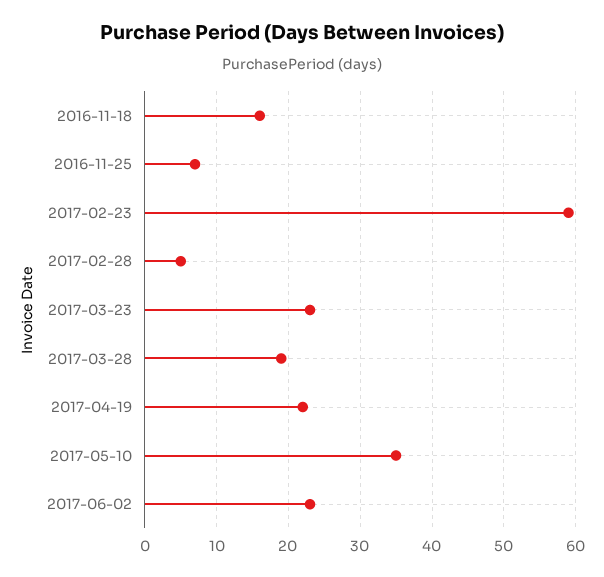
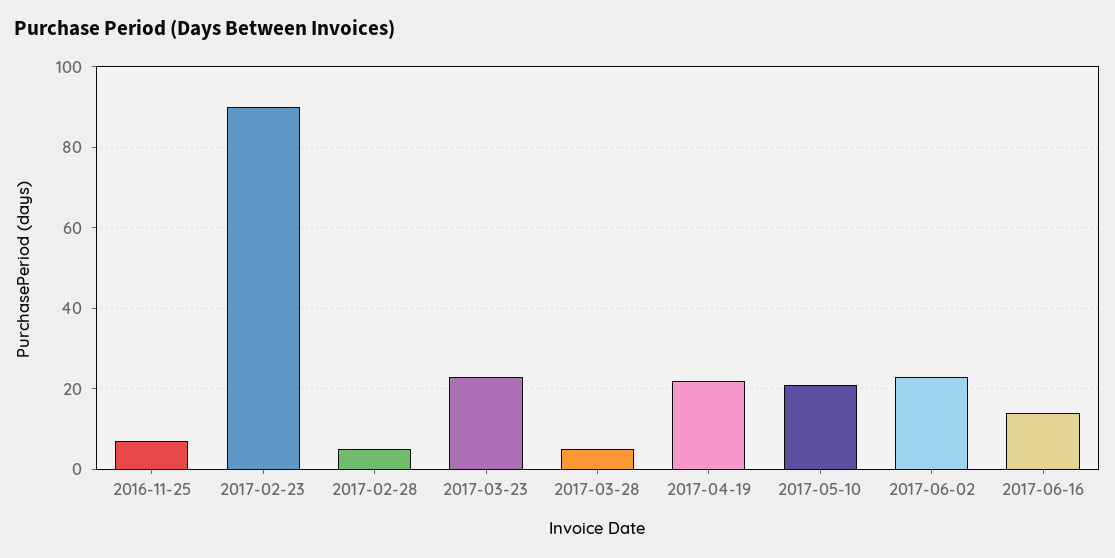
2016-11-18: 16 -> none
2017-02-23: 59 -> 90
2017-03-28: 19 -> 5
2017-05-10: 35 -> 20
2017-06-16: none -> 15

